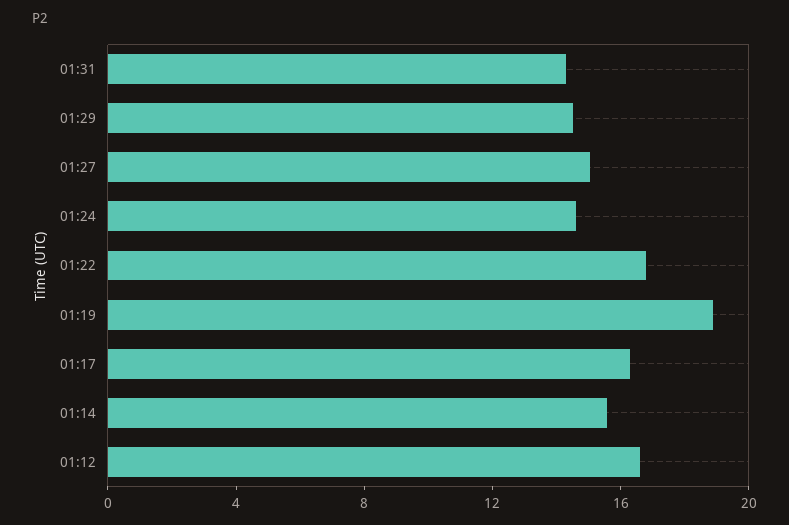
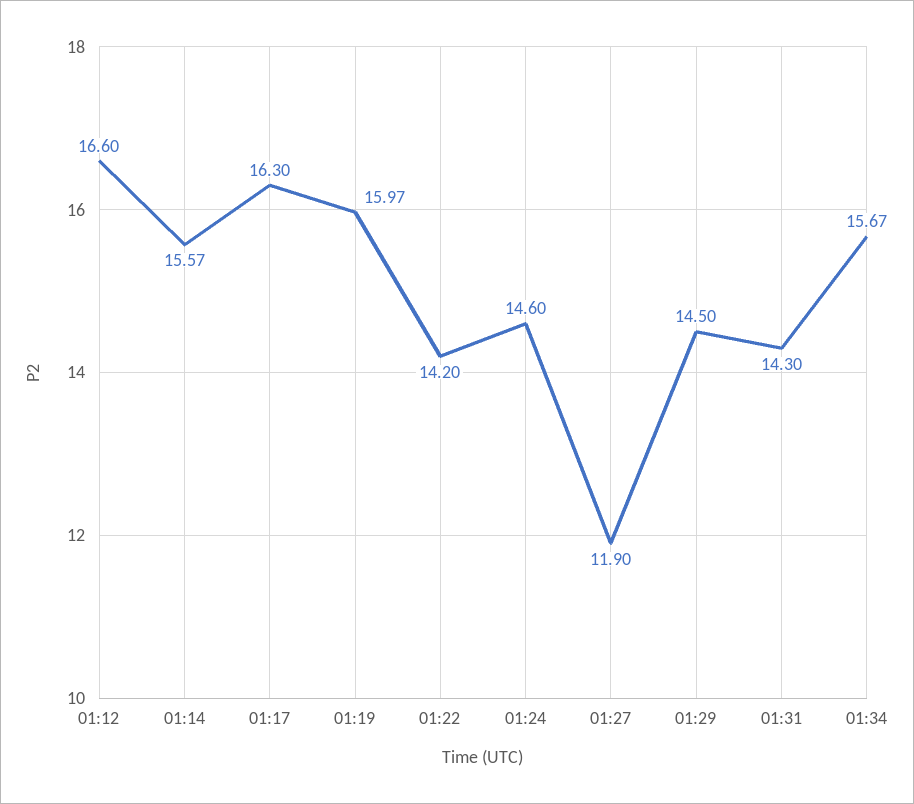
01:27: 15 -> 11.9
01:22: 17 -> 14.2
01:19: 19 -> 15.97
01:34: none -> 15.67

